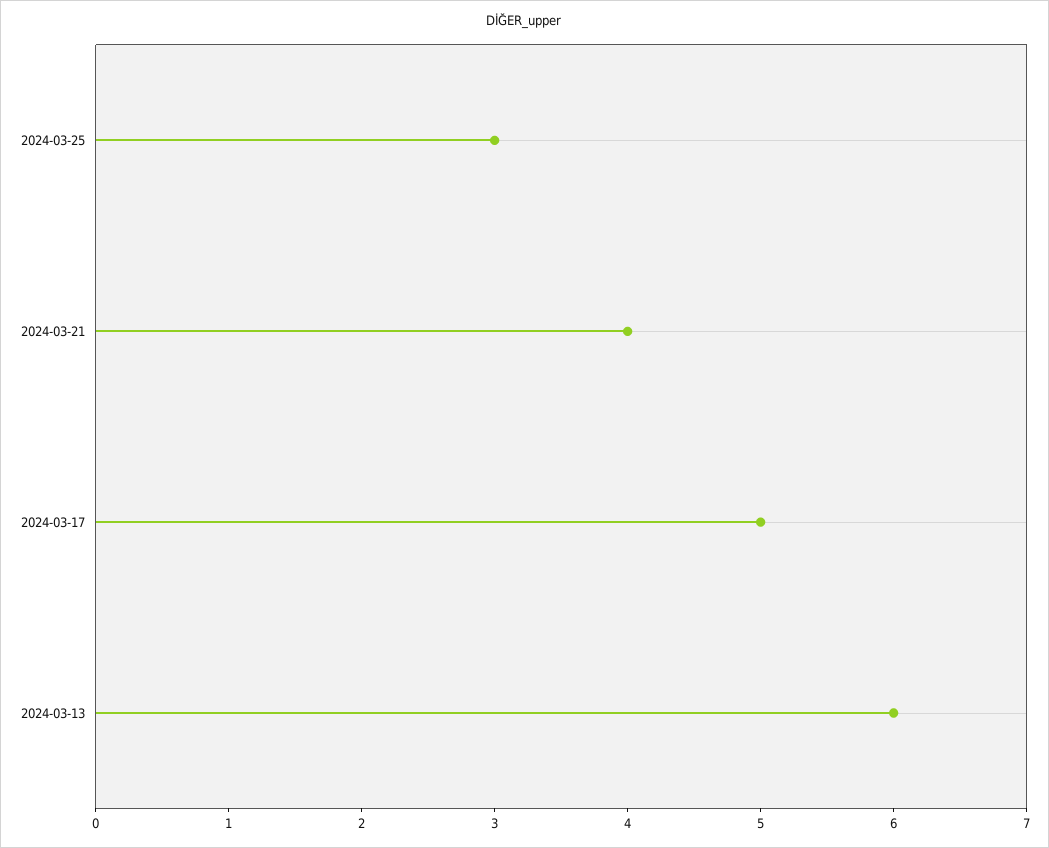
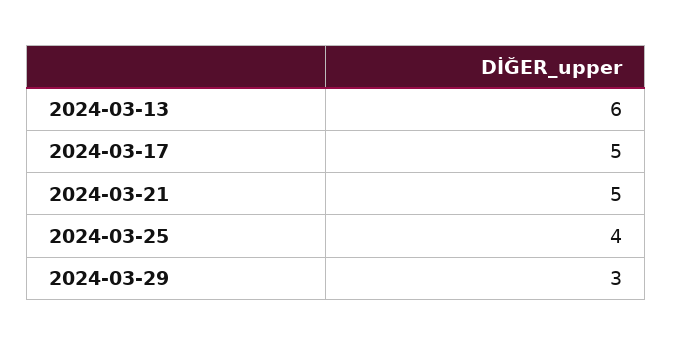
2024-03-25: 3 -> 4
2024-03-21: 4 -> 5
2024-03-29: none -> 3

